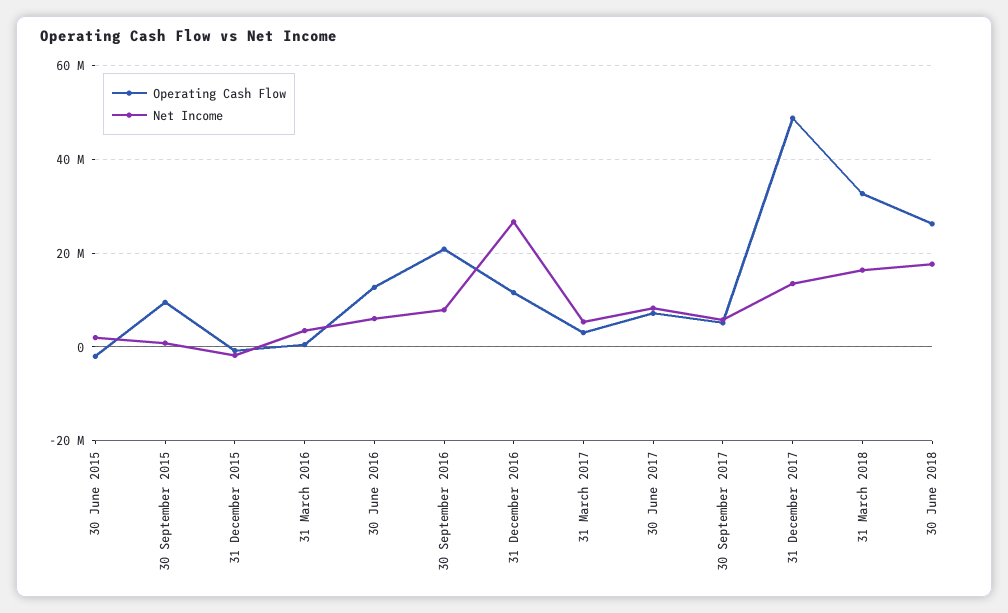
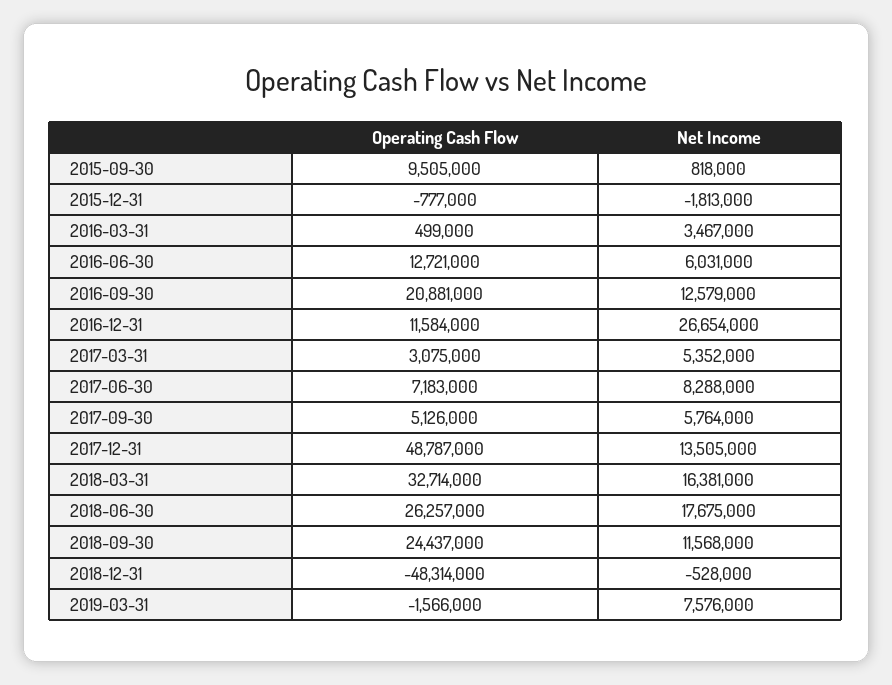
Operating Cash Flow, 30 June 2015: -2000000 -> none
Net Income, 30 June 2015: 2000000 -> none
Net Income, 30 September 2016: 8000000 -> 12579000
Operating Cash Flow, 2018-09-30: none -> 24437000
Net Income, 2018-09-30: none -> 11568000
Operating Cash Flow, 2018-12-31: none -> -48314000
Net Income, 2018-12-31: none -> -528000
Operating Cash Flow, 2019-03-31: none -> -1566000
Net Income, 2019-03-31: none -> 7576000

